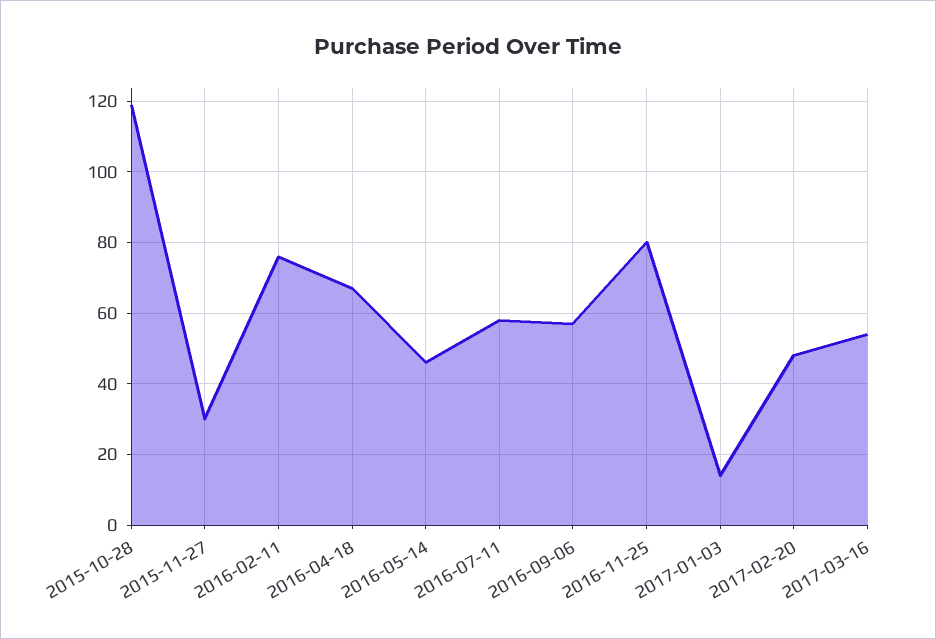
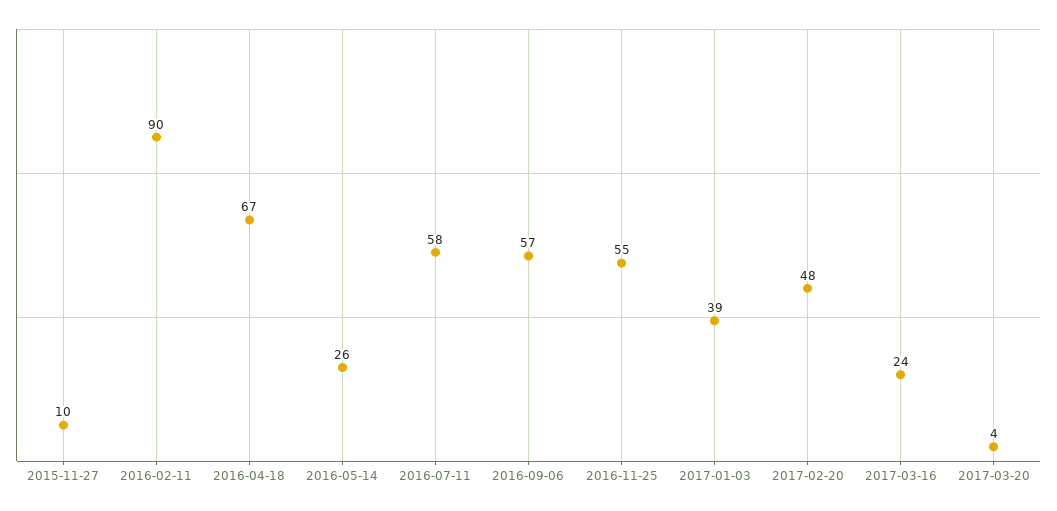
2015-10-28: 120 -> none
2015-11-27: 30 -> 10
2016-02-11: 75 -> 90
2016-05-14: 45 -> 26
2016-11-25: 80 -> 55
2017-01-03: 15 -> 39
2017-03-16: 55 -> 24
2017-03-20: none -> 4

